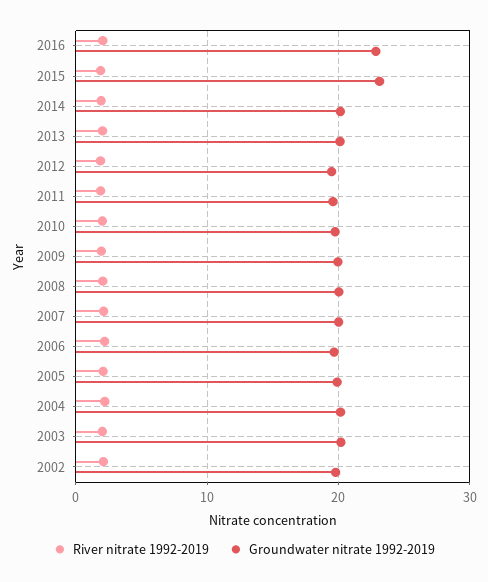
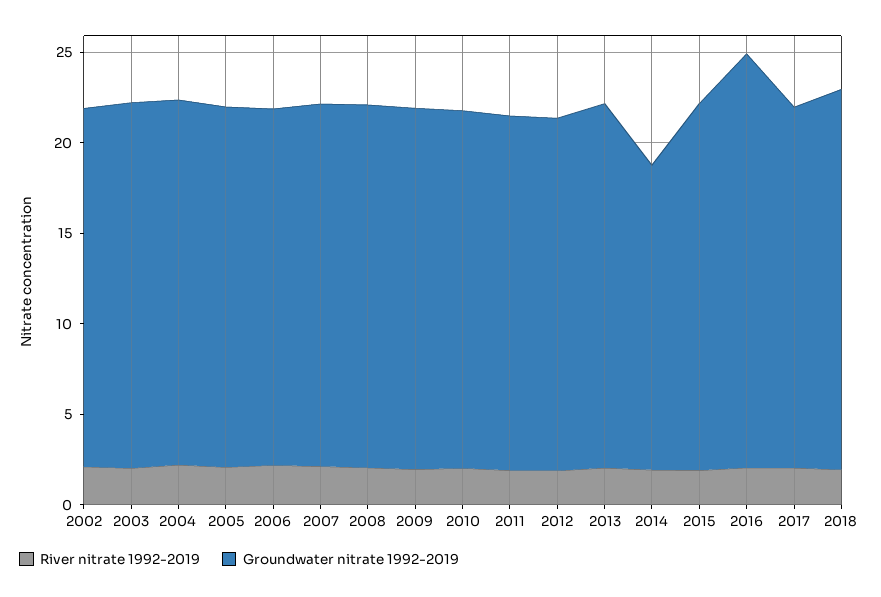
Groundwater nitrate 1992-2019, 2015: 23 -> 20
Groundwater nitrate 1992-2019, 2014: 20 -> 17
River nitrate 1992-2019, 2017: none -> 2
Groundwater nitrate 1992-2019, 2017: none -> 20
River nitrate 1992-2019, 2018: none -> 2
Groundwater nitrate 1992-2019, 2018: none -> 21

